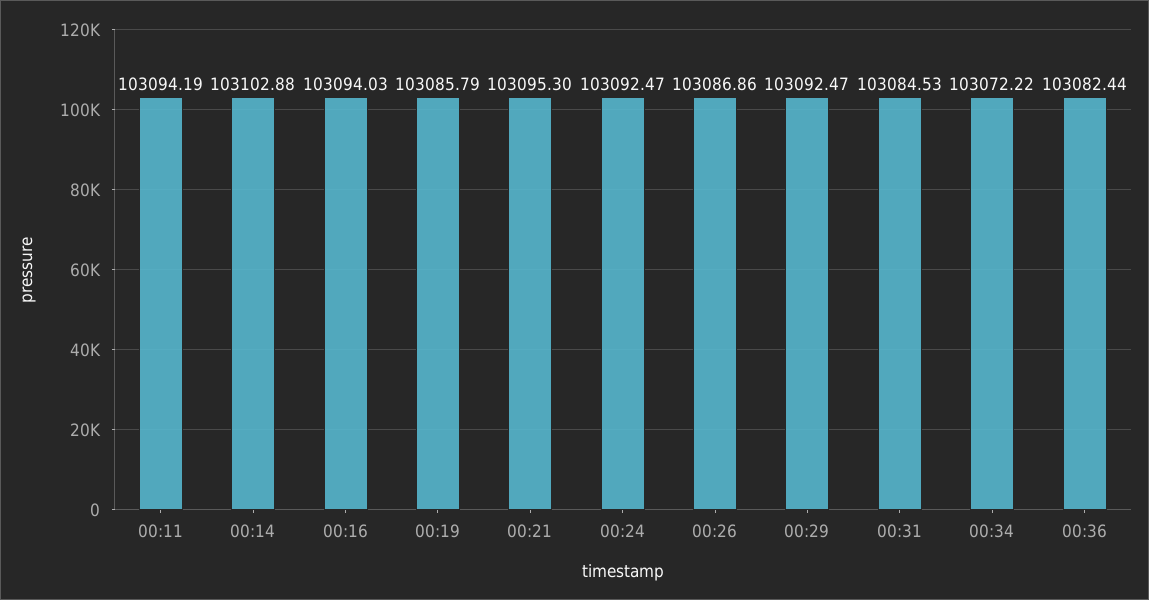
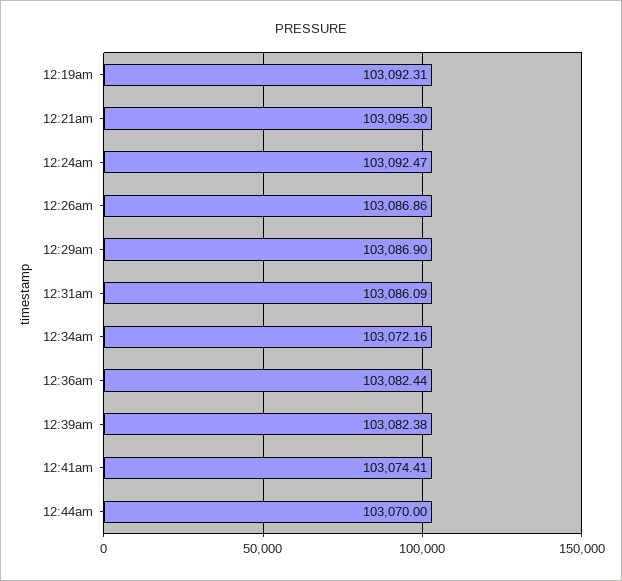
00:11: 103094.19 -> none
00:14: 103102.88 -> none
00:16: 103094.03 -> none
00:19: 103085.79 -> 103092.31
00:29: 103092.47 -> 103086.9
00:31: 103084.53 -> 103086.09
00:34: 103072.22 -> 103072.16
12:39am: none -> 103082.38
12:41am: none -> 103074.41
12:44am: none -> 103070

